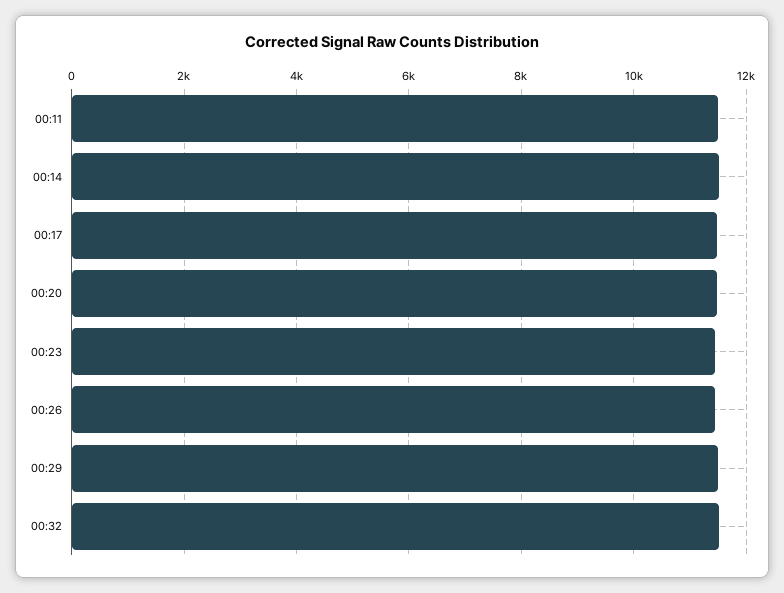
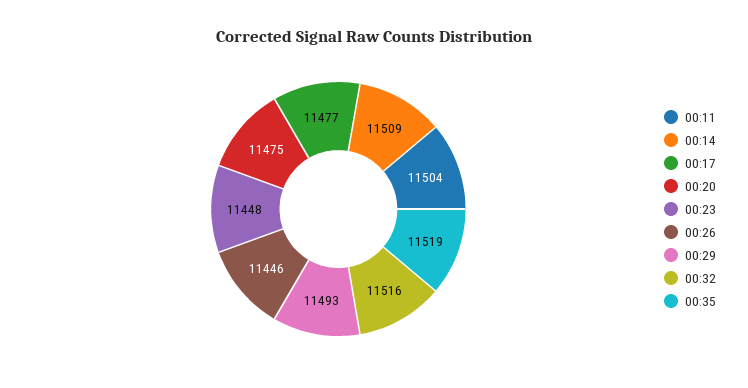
00:35: none -> 11519

